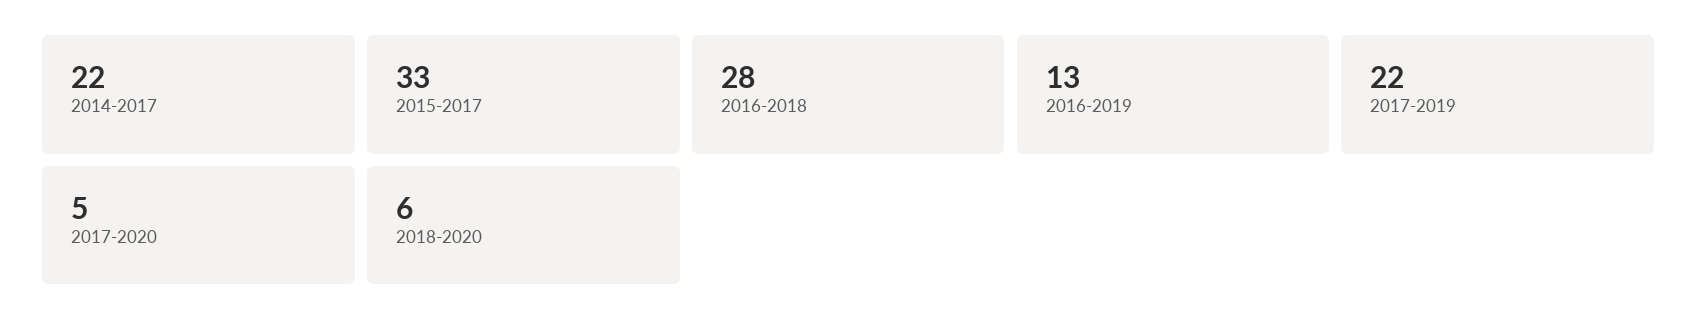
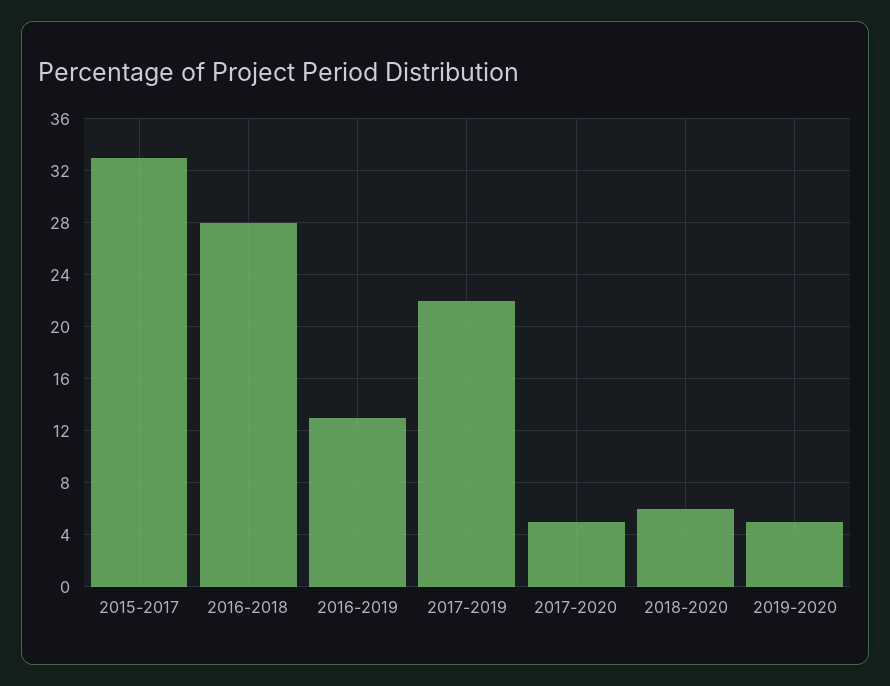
2014-2017: 22 -> none
2019-2020: none -> 5

